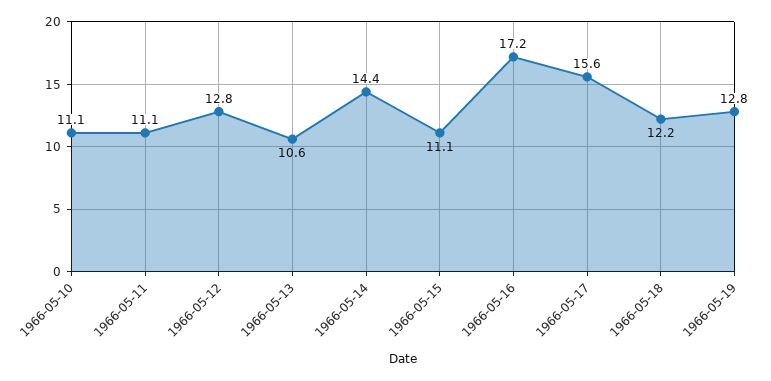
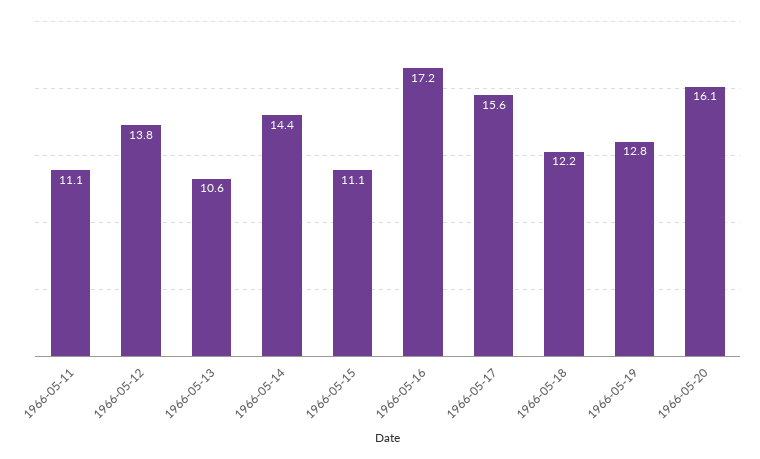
1966-05-10: 11.1 -> none
1966-05-12: 12.8 -> 13.8
1966-05-20: none -> 16.1

